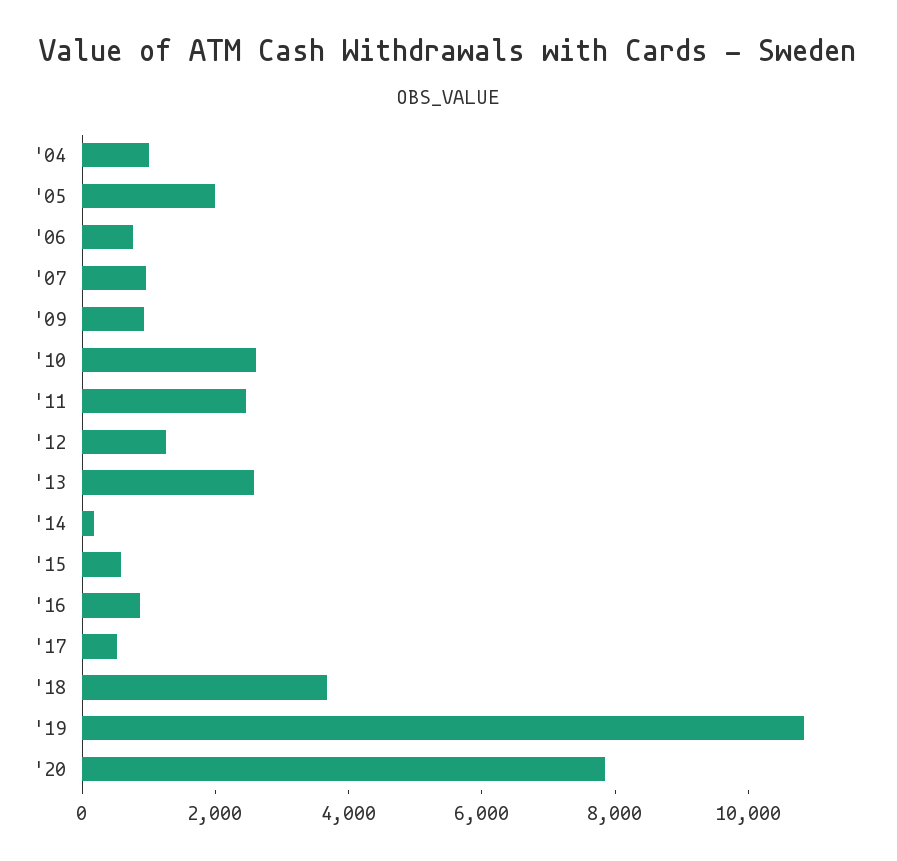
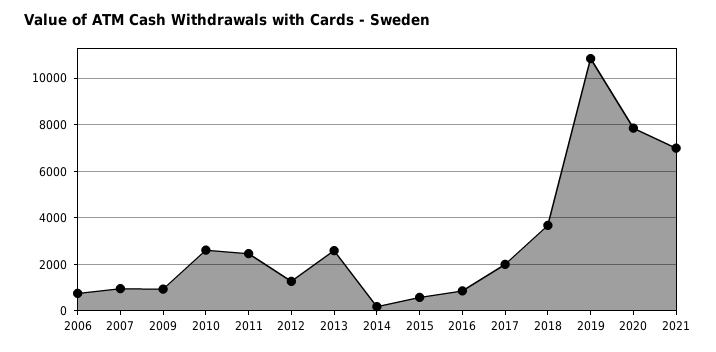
'04: 1000 -> none
'05: 2000 -> none
'17: 500 -> 2000
2021: none -> 7000

